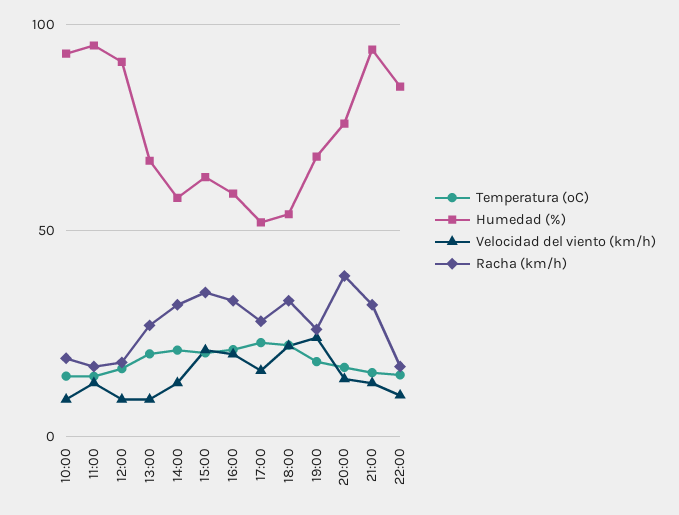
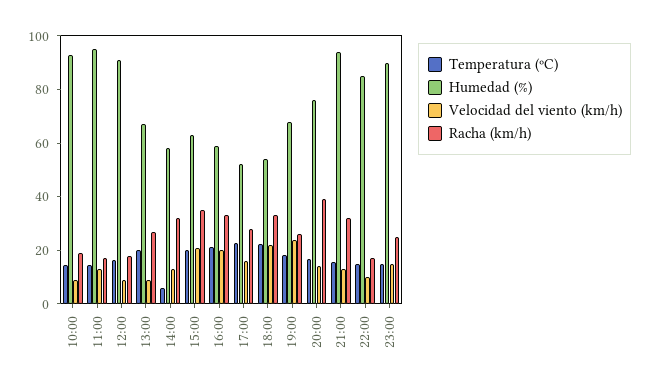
Temperatura (ºC), 14:00: 20 -> 5
Temperatura (ºC), 23:00: none -> 15
Humedad (%), 23:00: none -> 90
Velocidad del viento (km/h), 23:00: none -> 15
Racha (km/h), 23:00: none -> 25

